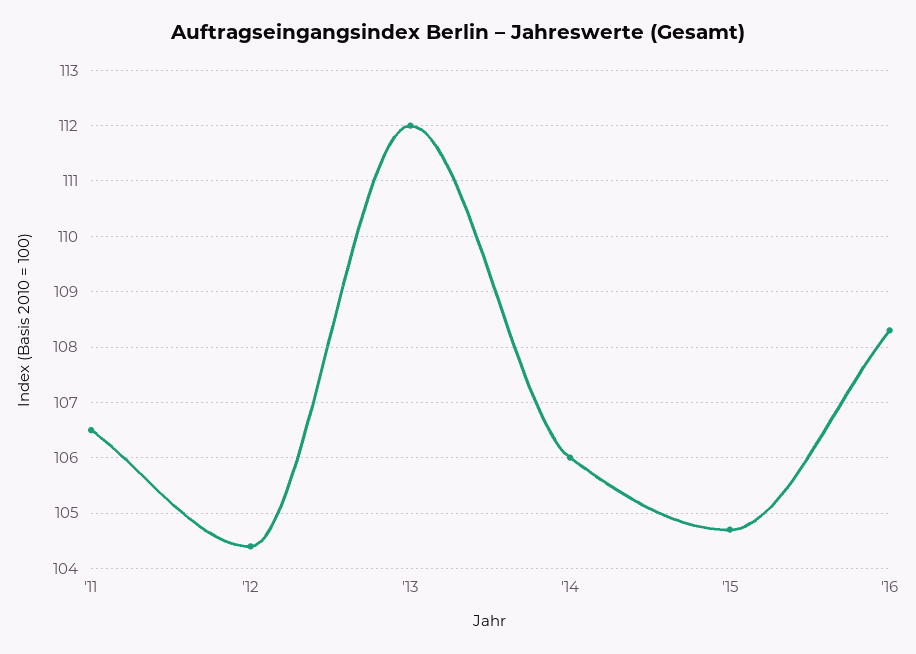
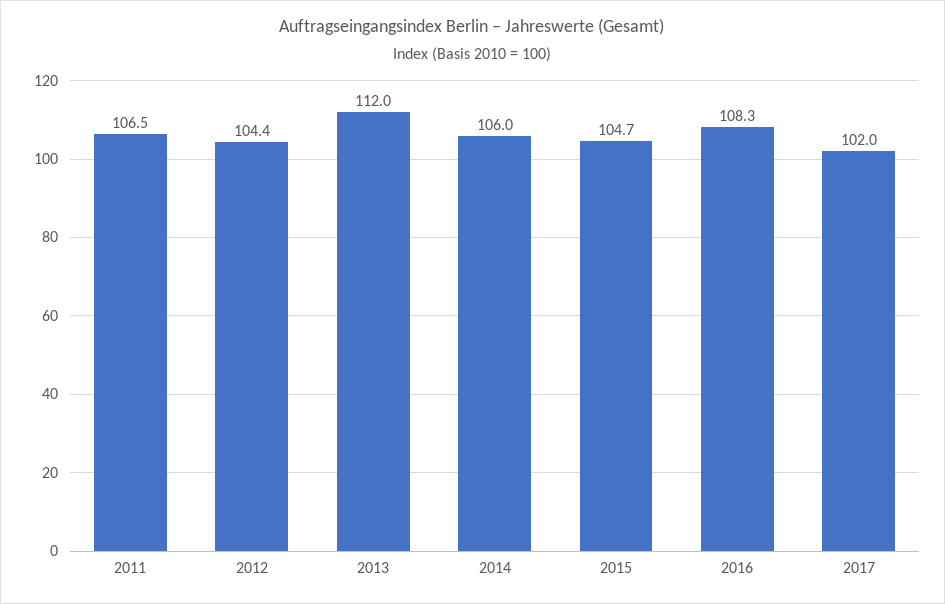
2017: none -> 102

